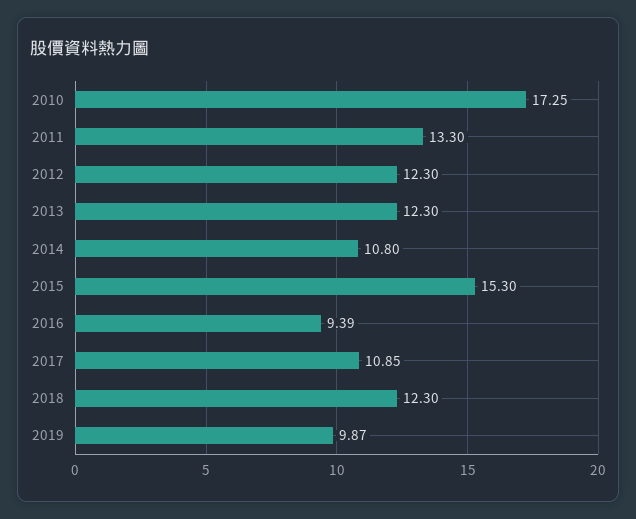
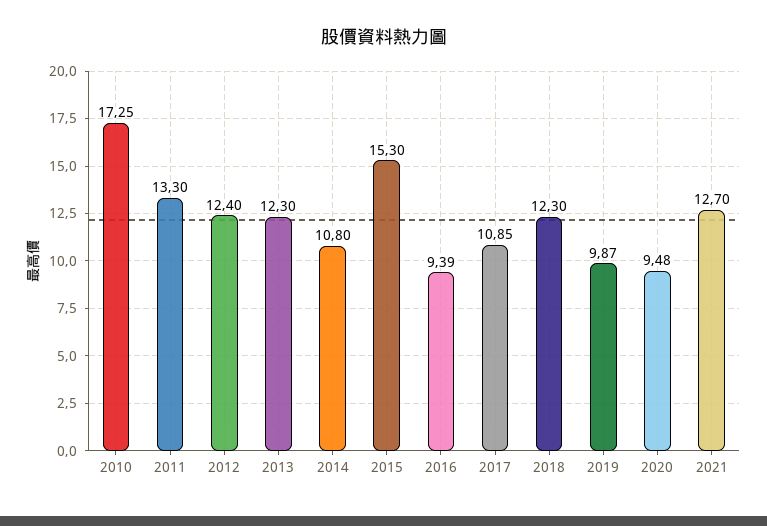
2012: 12.3 -> 12.4
2020: none -> 9.48
2021: none -> 12.7

